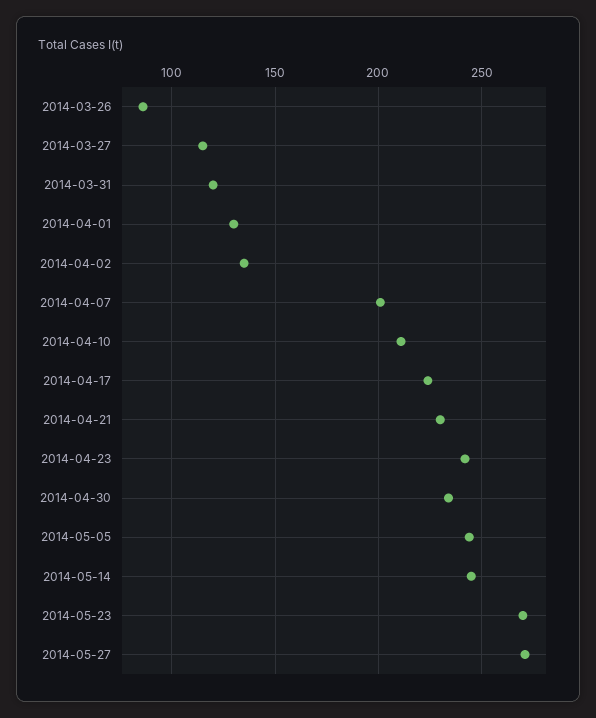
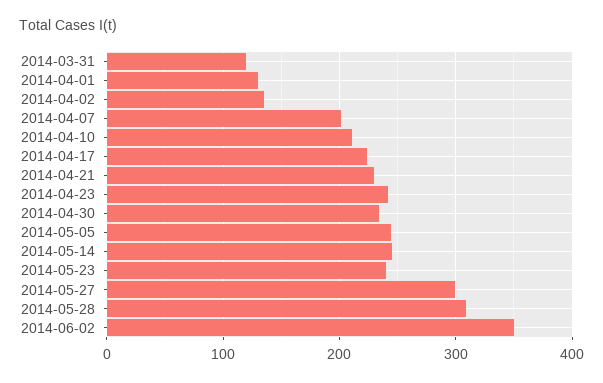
2014-03-26: 85 -> none
2014-03-27: 115 -> none
2014-05-23: 270 -> 240
2014-05-27: 270 -> 300
2014-05-28: none -> 310
2014-06-02: none -> 350

